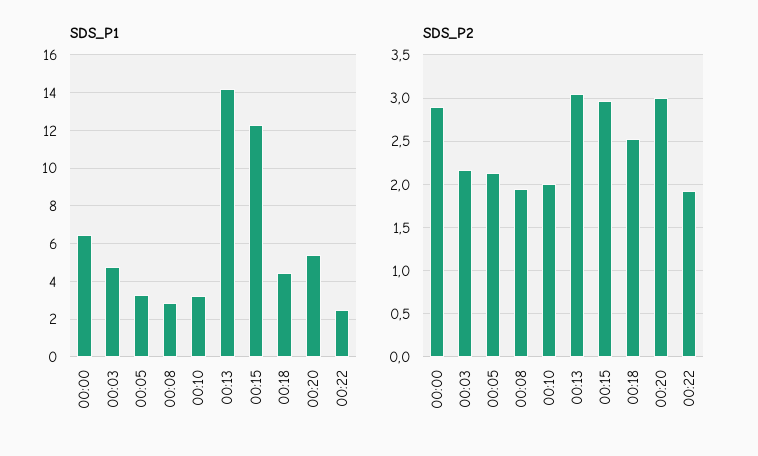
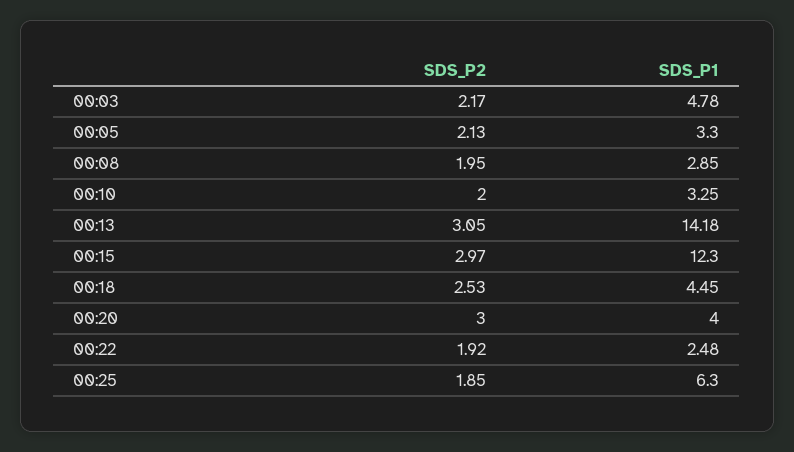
SDS_P1, 00:00: 6.5 -> none
SDS_P1, 00:20: 5.5 -> 4
SDS_P2, 00:00: 2.9 -> none
SDS_P2, 00:25: none -> 1.85
SDS_P1, 00:25: none -> 6.3

